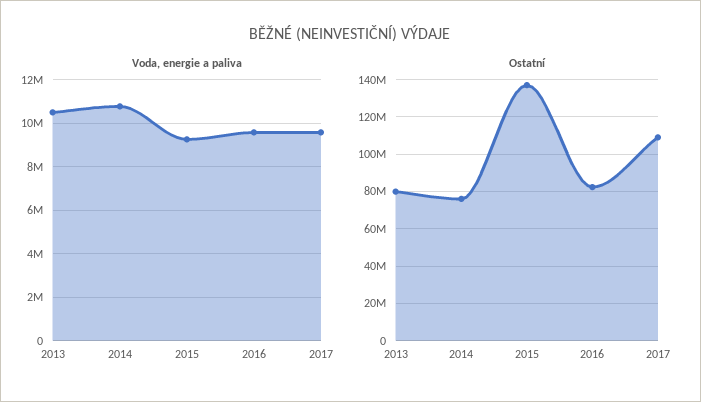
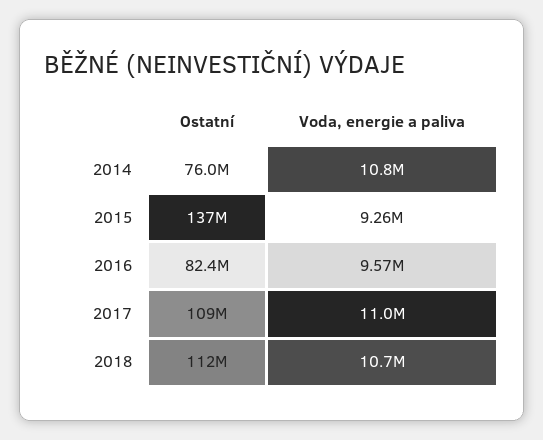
Voda, energie a paliva, 2013: 10500000 -> none
Voda, energie a paliva, 2017: 9500000 -> 11000000
Ostatní, 2013: 80000000 -> none
Ostatní, 2018: none -> 112000000
Voda, energie a paliva, 2018: none -> 10700000

